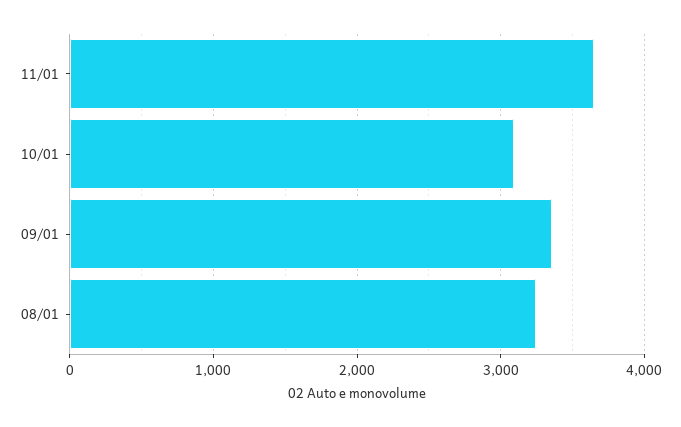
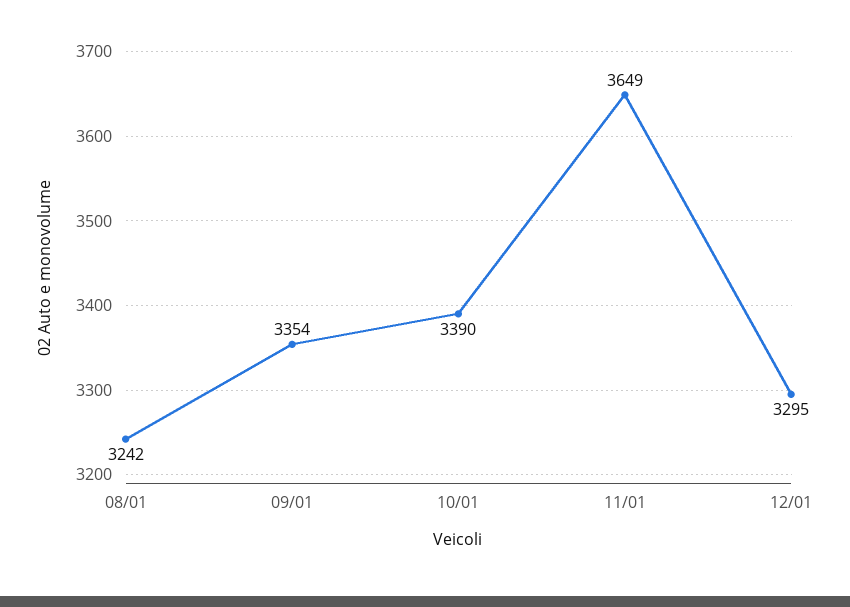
10/01: 3100 -> 3390
12/01: none -> 3295

